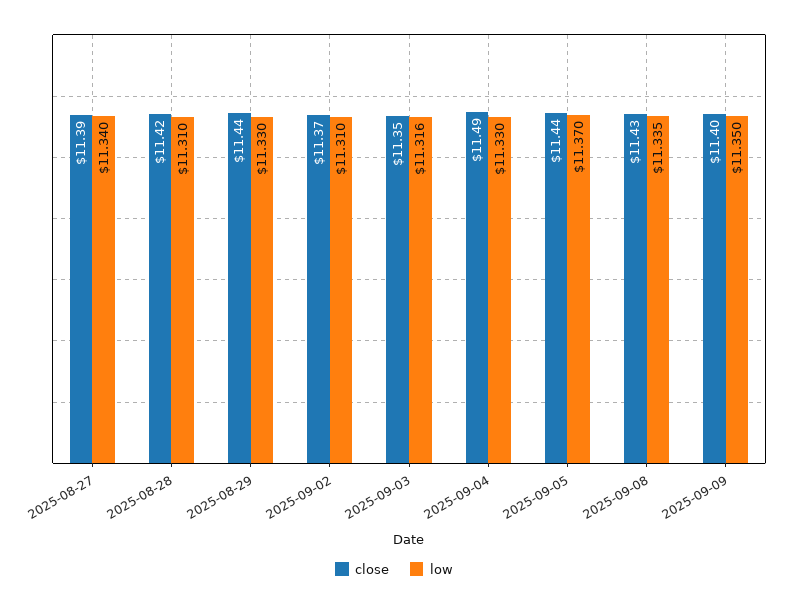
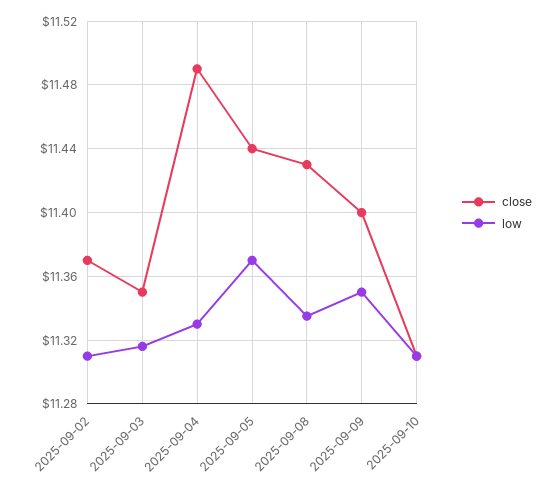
close, 2025-08-27: 11.39 -> none
low, 2025-08-27: 11.34 -> none
close, 2025-08-28: 11.42 -> none
low, 2025-08-28: 11.31 -> none
close, 2025-08-29: 11.44 -> none
low, 2025-08-29: 11.33 -> none
close, 2025-09-10: none -> 11.31
low, 2025-09-10: none -> 11.31

